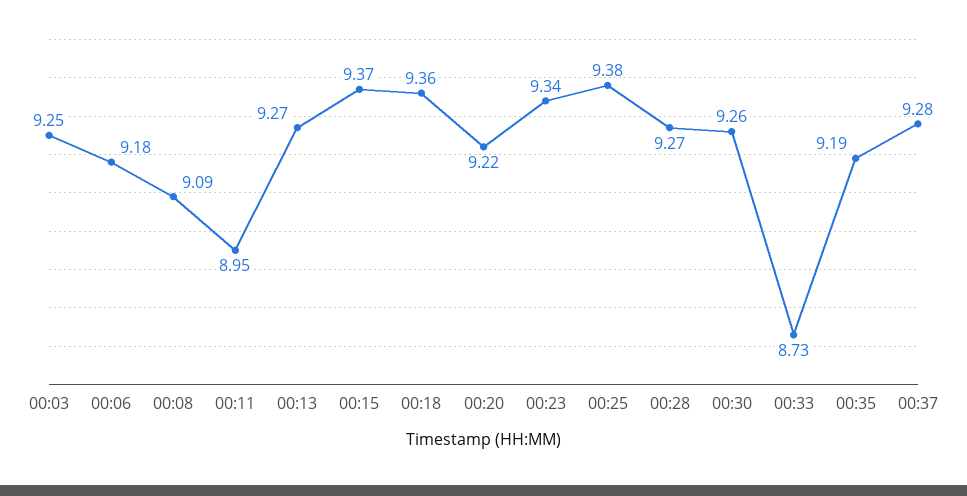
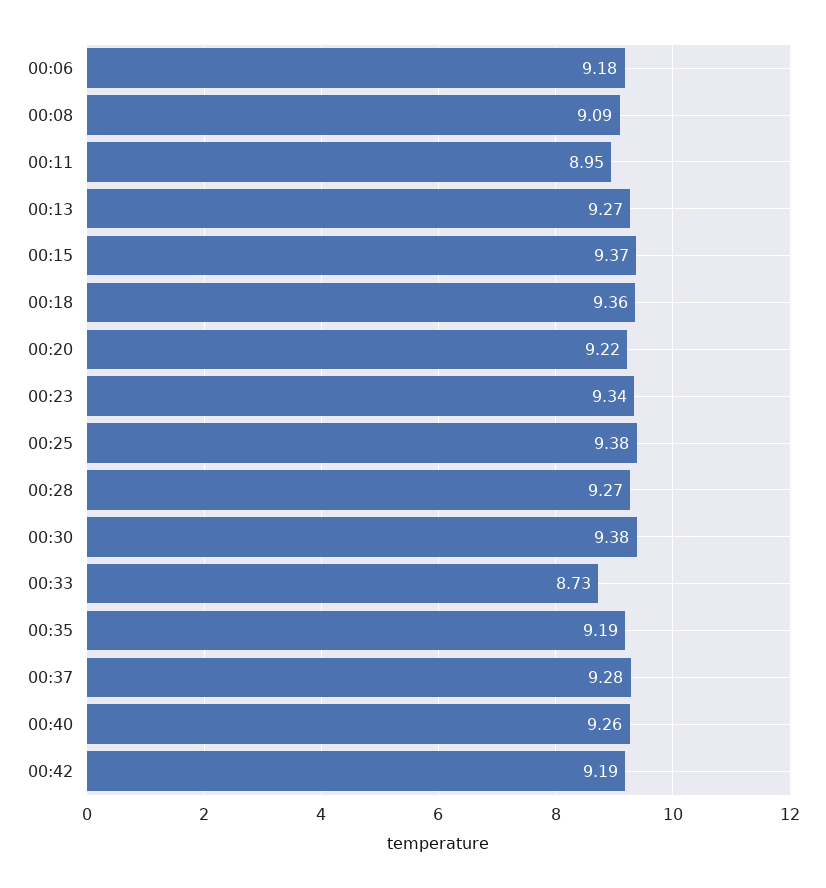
00:03: 9.25 -> none
00:30: 9.26 -> 9.38
00:40: none -> 9.26
00:42: none -> 9.19

